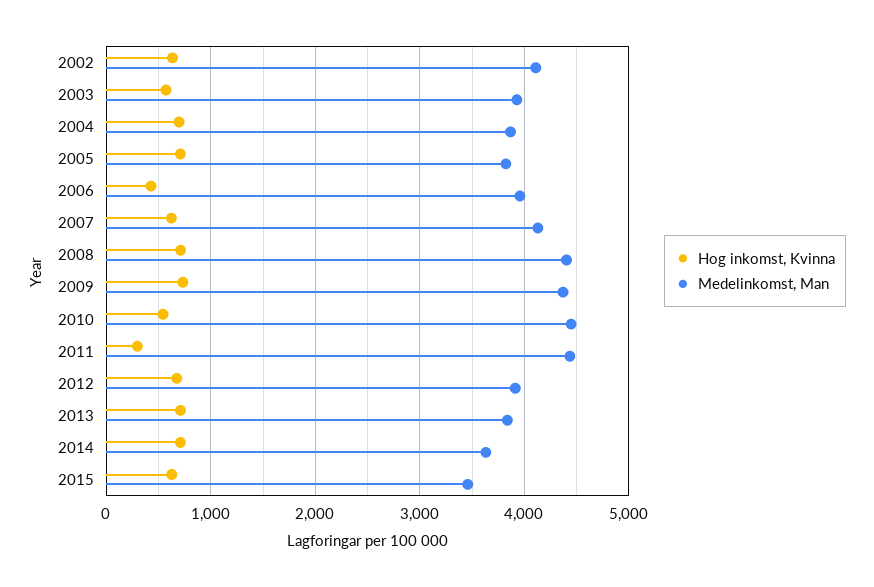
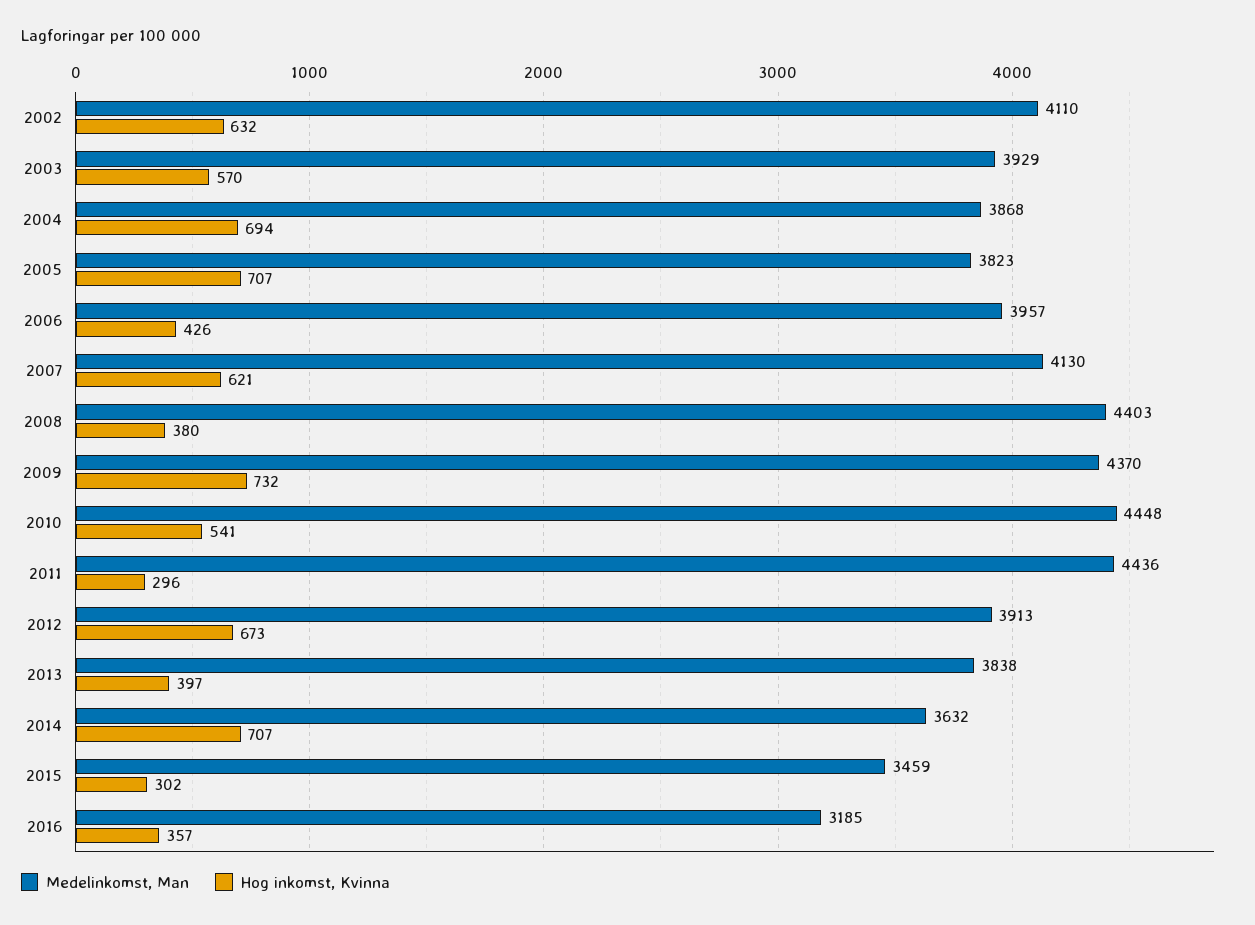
Hog inkomst, Kvinna, 2008: 700 -> 380
Hog inkomst, Kvinna, 2013: 700 -> 397
Hog inkomst, Kvinna, 2015: 600 -> 302
Medelinkomst, Man, 2016: none -> 3185
Hog inkomst, Kvinna, 2016: none -> 357

